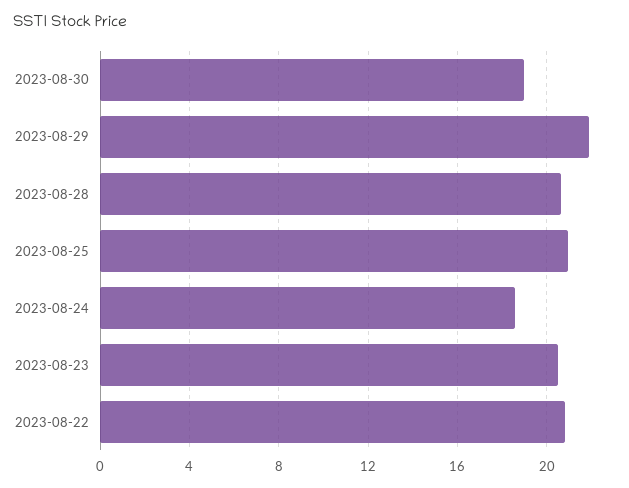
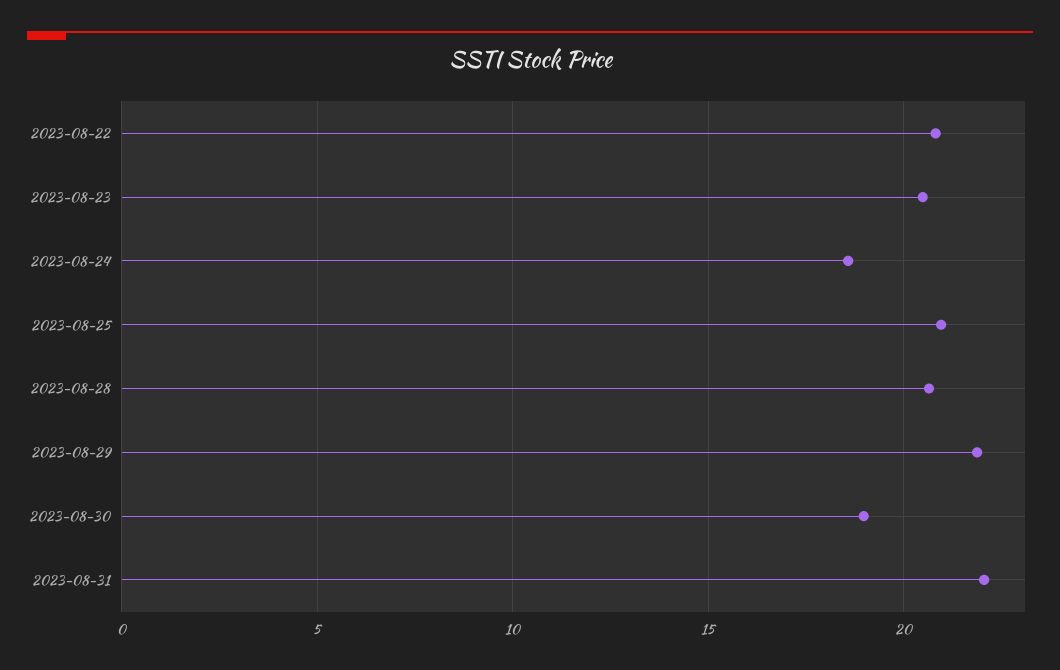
2023-08-31: none -> 22

